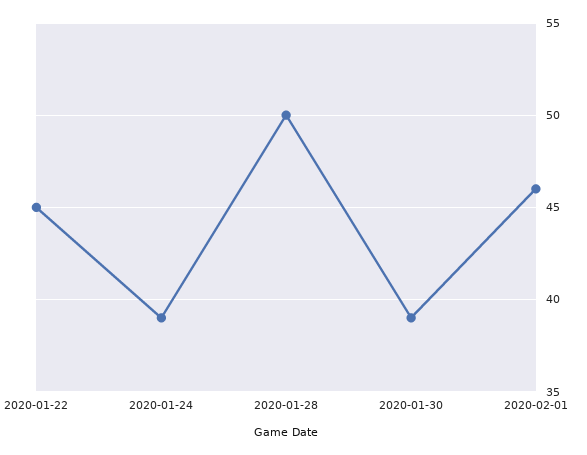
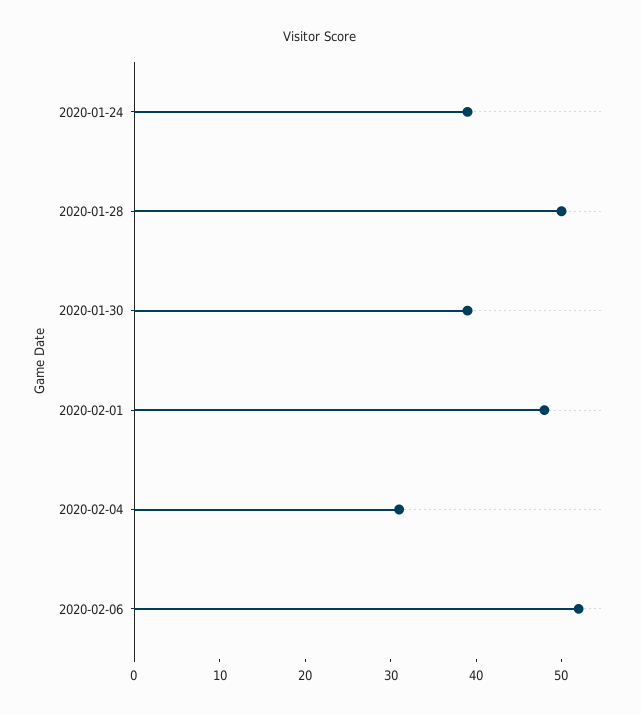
2020-01-22: 45 -> none
2020-02-01: 46 -> 48
2020-02-04: none -> 31
2020-02-06: none -> 52

